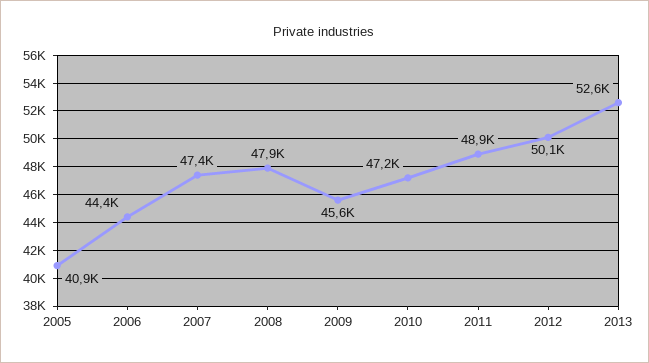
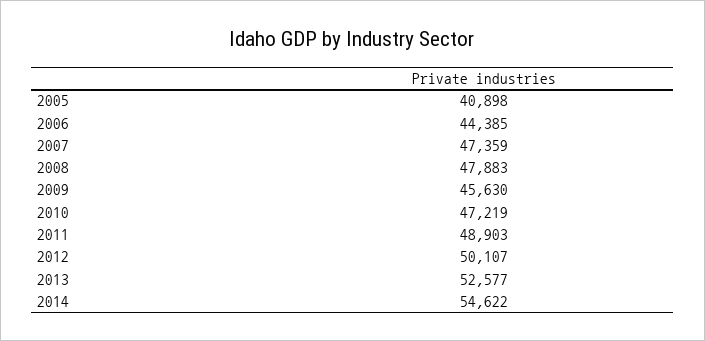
2014: none -> 54622

